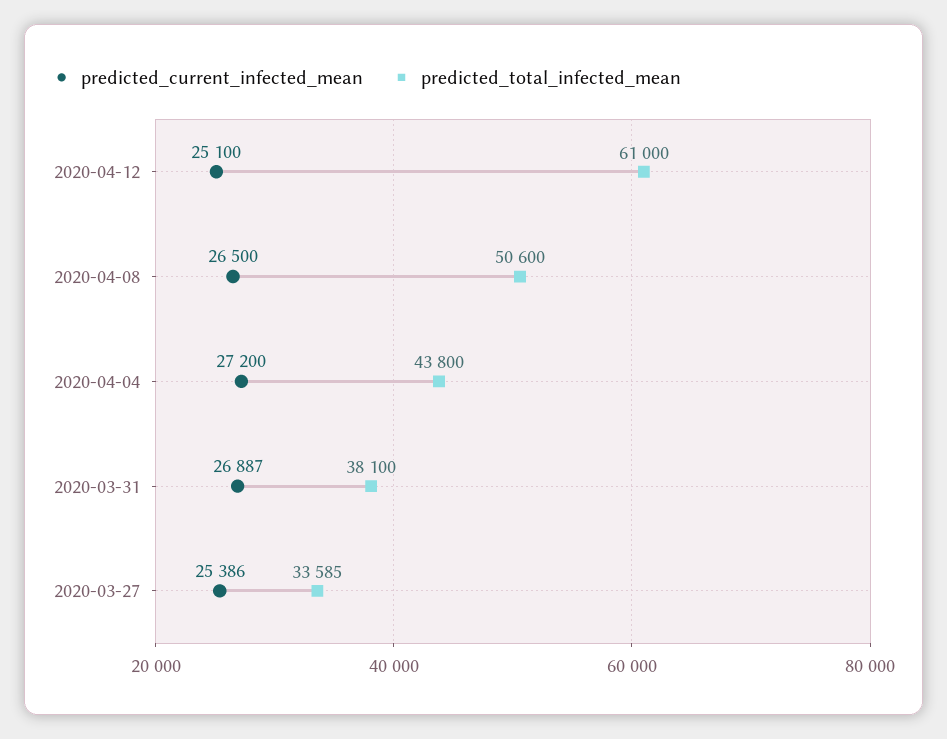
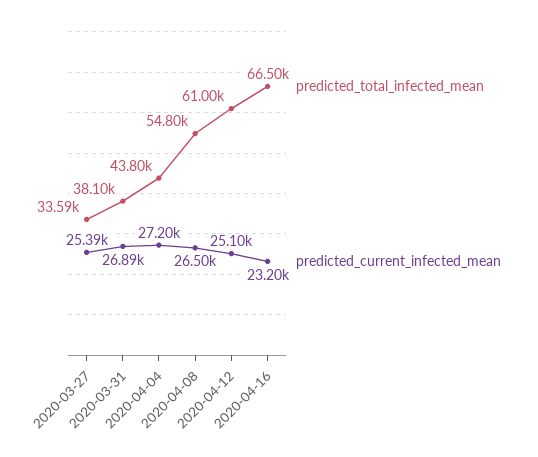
predicted_total_infected_mean, 2020-04-08: 50600 -> 54800
predicted_total_infected_mean, 2020-04-16: none -> 66500
predicted_current_infected_mean, 2020-04-16: none -> 23200

